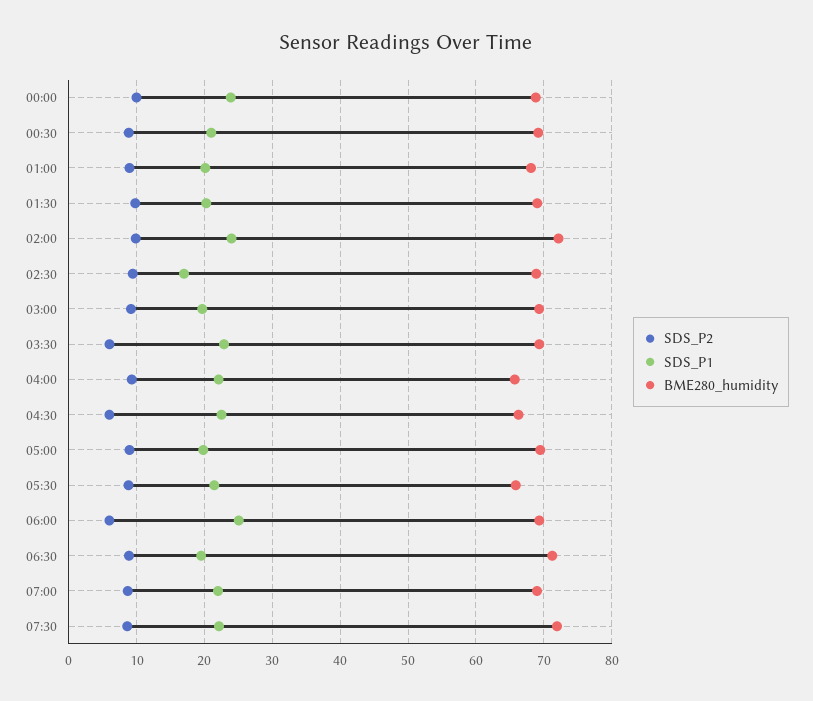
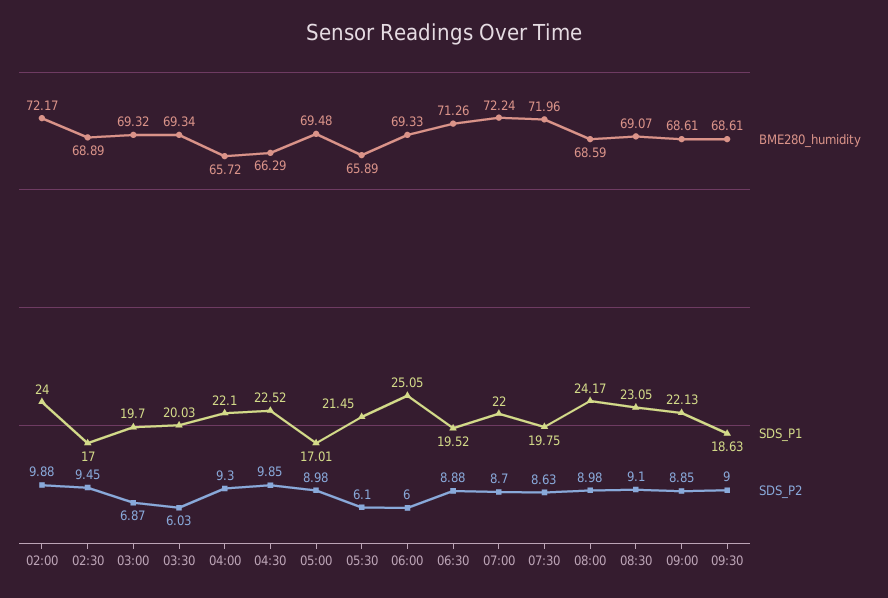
SDS_P2, 00:00: 10 -> none
SDS_P1, 00:00: 24 -> none
BME280_humidity, 00:00: 69 -> none
SDS_P2, 00:30: 9 -> none
SDS_P1, 00:30: 21 -> none
BME280_humidity, 00:30: 69 -> none
SDS_P2, 01:00: 9 -> none
SDS_P1, 01:00: 20 -> none
BME280_humidity, 01:00: 68 -> none
SDS_P2, 01:30: 10 -> none
SDS_P1, 01:30: 20 -> none
BME280_humidity, 01:30: 69 -> none
SDS_P2, 03:00: 9 -> 6.87
SDS_P1, 03:30: 23 -> 20.03
SDS_P2, 04:30: 6 -> 9.85
SDS_P1, 05:00: 20 -> 17.01
SDS_P2, 05:30: 9 -> 6.1
BME280_humidity, 07:00: 69 -> 72.24
SDS_P1, 07:30: 22 -> 19.75
BME280_humidity, 08:00: none -> 68.59
SDS_P1, 08:00: none -> 24.17
SDS_P2, 08:00: none -> 8.98
BME280_humidity, 08:30: none -> 69.07
SDS_P1, 08:30: none -> 23.05
SDS_P2, 08:30: none -> 9.1
BME280_humidity, 09:00: none -> 68.61
SDS_P1, 09:00: none -> 22.13
SDS_P2, 09:00: none -> 8.85
BME280_humidity, 09:30: none -> 68.61
SDS_P1, 09:30: none -> 18.63
SDS_P2, 09:30: none -> 9

